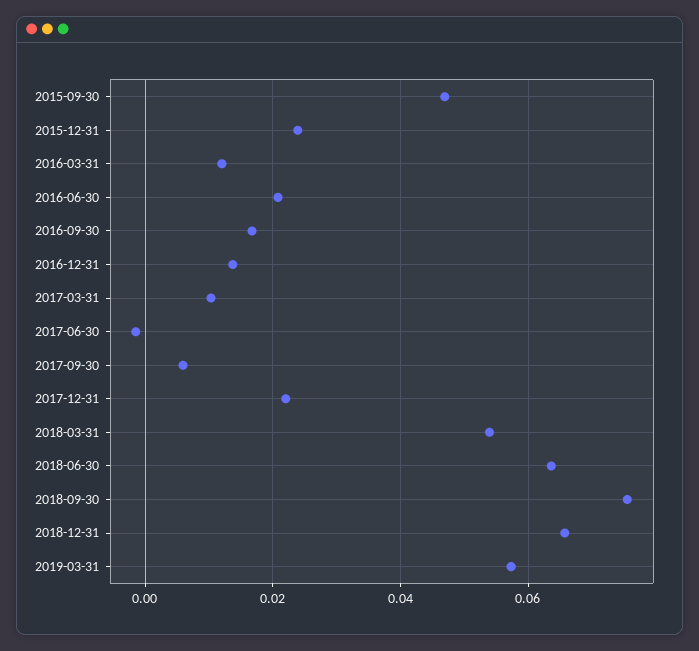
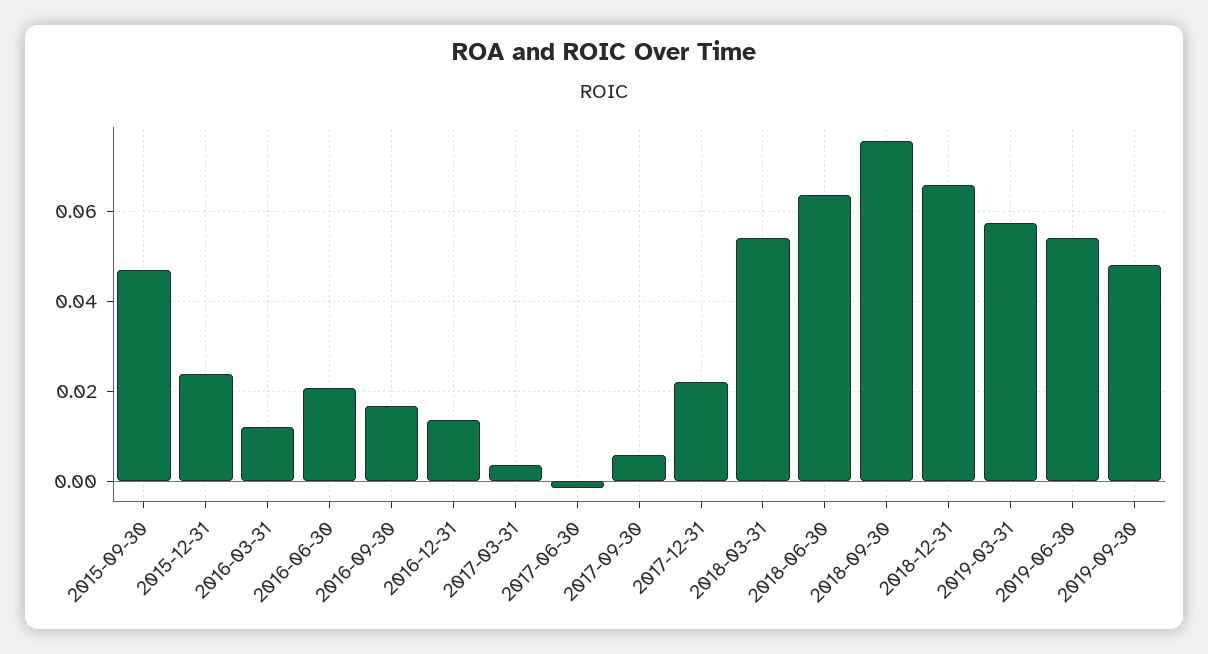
2017-03-31: 0.01 -> 0.004
2019-06-30: none -> 0.054
2019-09-30: none -> 0.048

